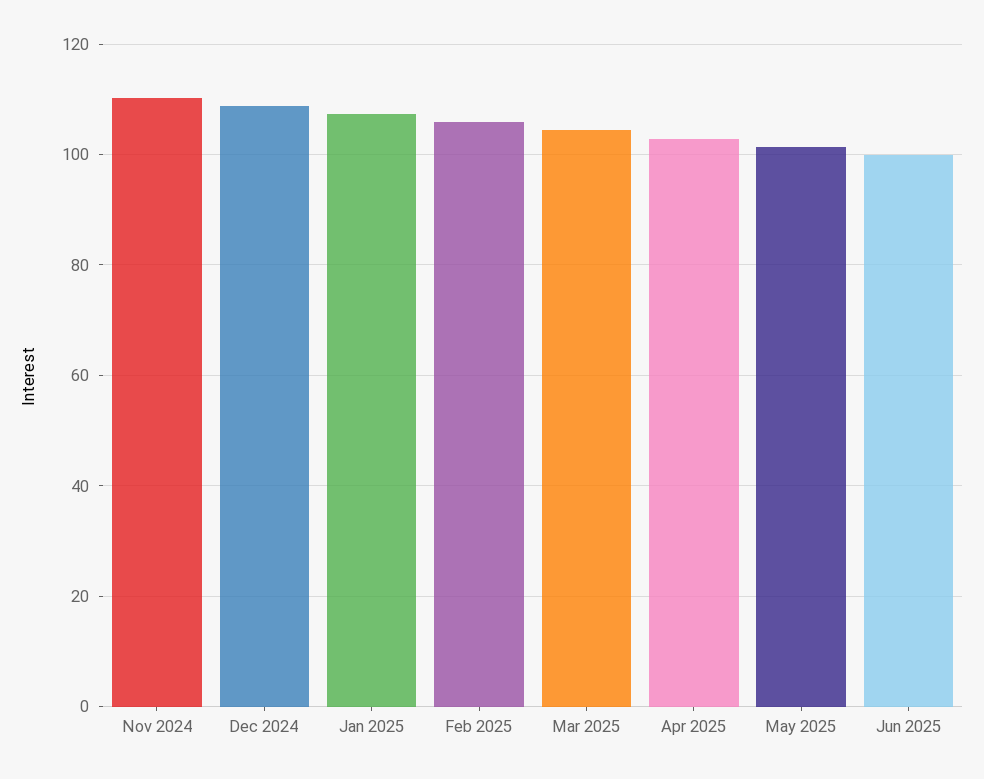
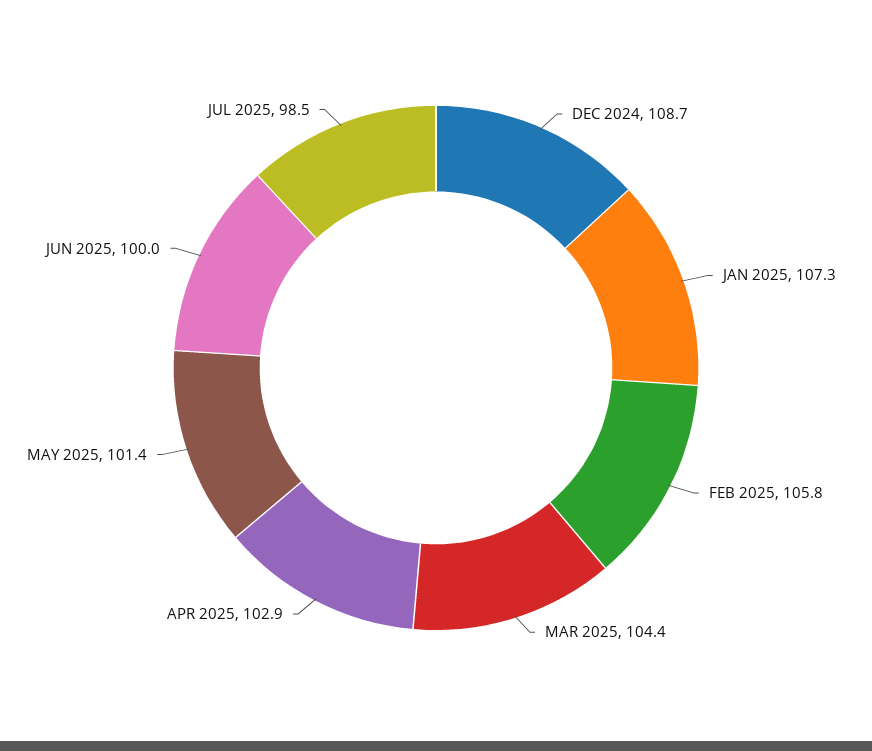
Nov 2024: 110 -> none
JUL 2025: none -> 98.5

